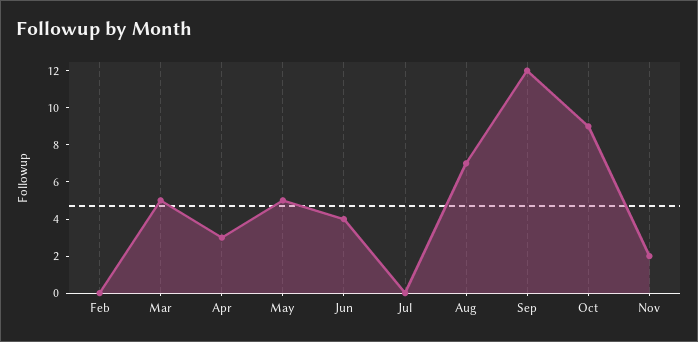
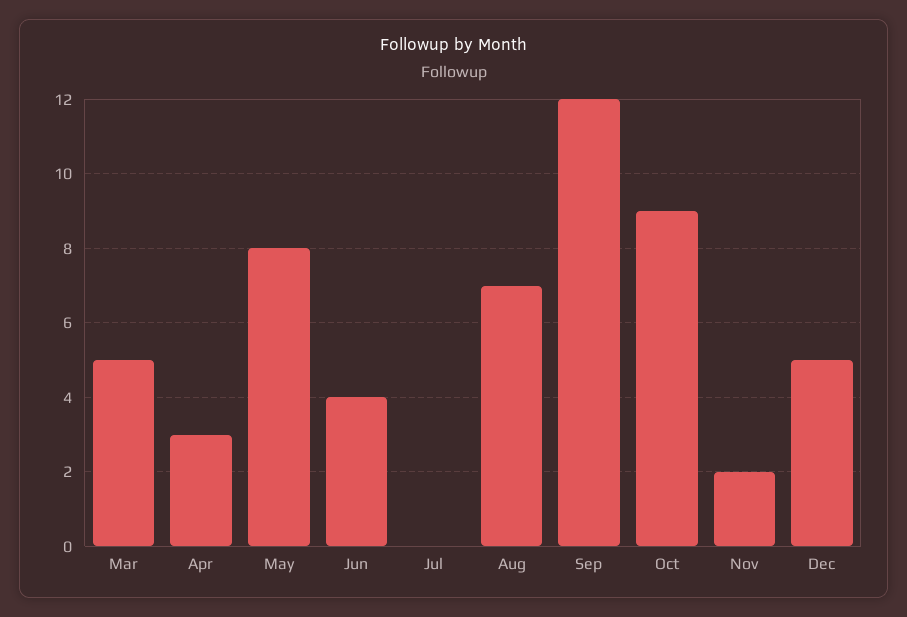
Feb: 0 -> none
May: 5 -> 8
Dec: none -> 5

